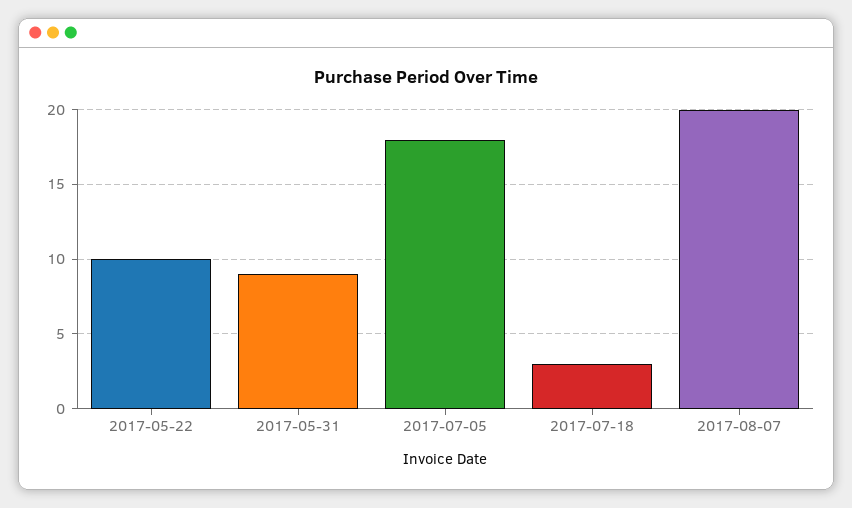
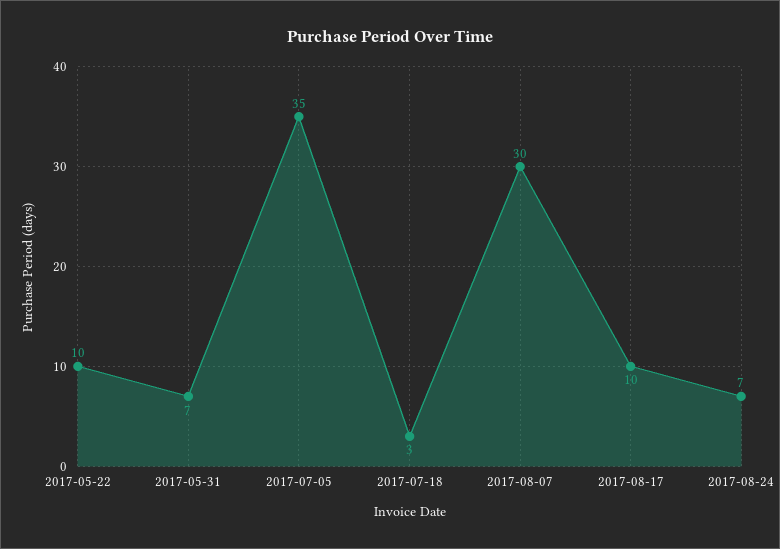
2017-05-31: 9 -> 7
2017-07-05: 18 -> 35
2017-08-07: 20 -> 30
2017-08-17: none -> 10
2017-08-24: none -> 7

